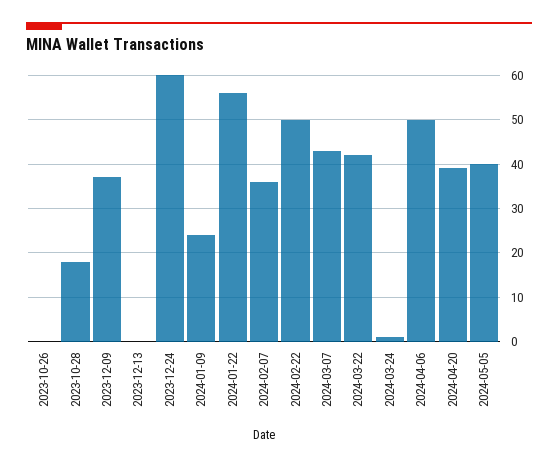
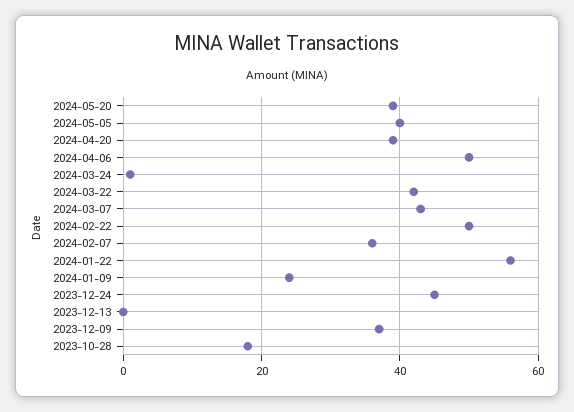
2023-10-26: 0 -> none
2023-12-24: 60 -> 45
2024-05-20: none -> 40

